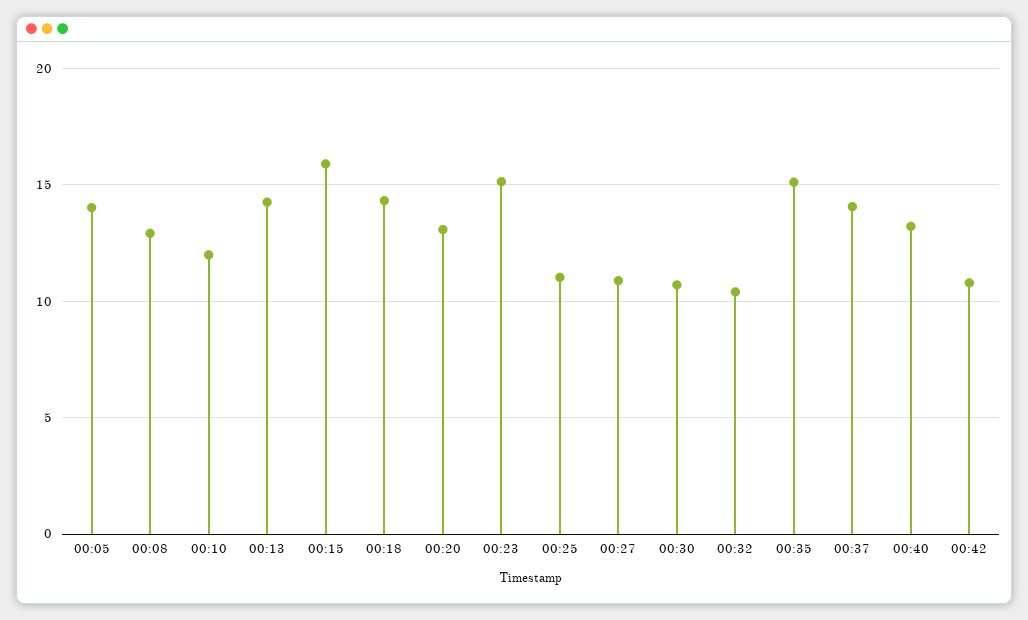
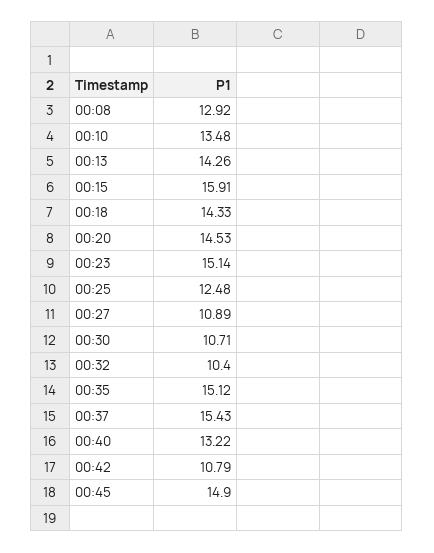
00:05: 14 -> none
00:10: 12 -> 13.48
00:20: 13 -> 14.53
00:25: 11 -> 12.48
00:37: 14 -> 15.43
00:45: none -> 14.9

